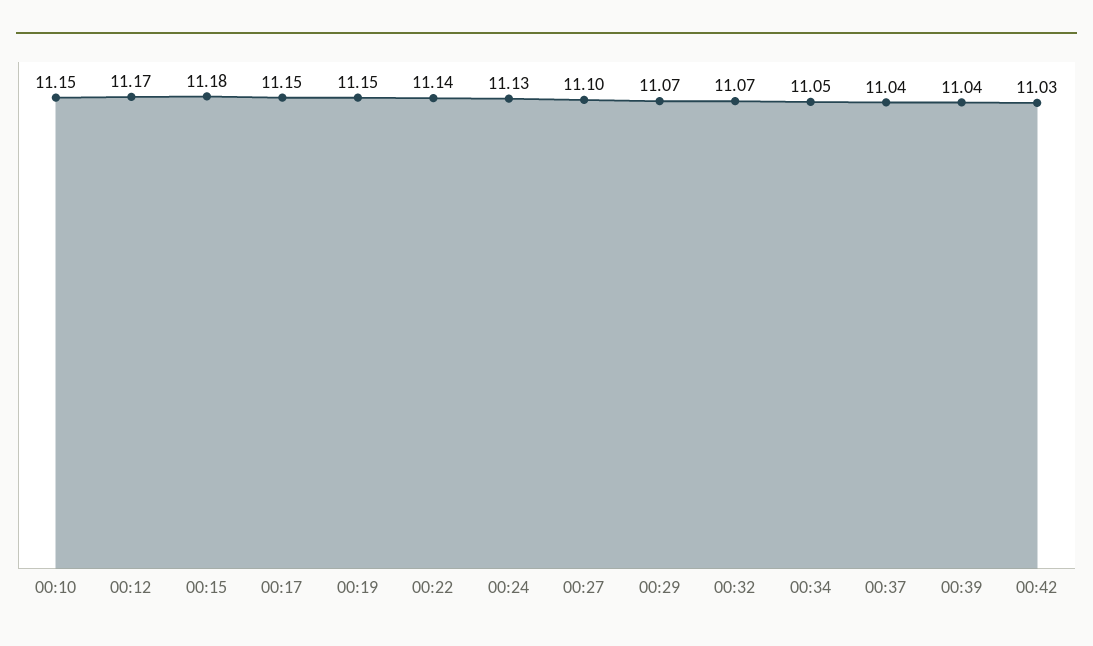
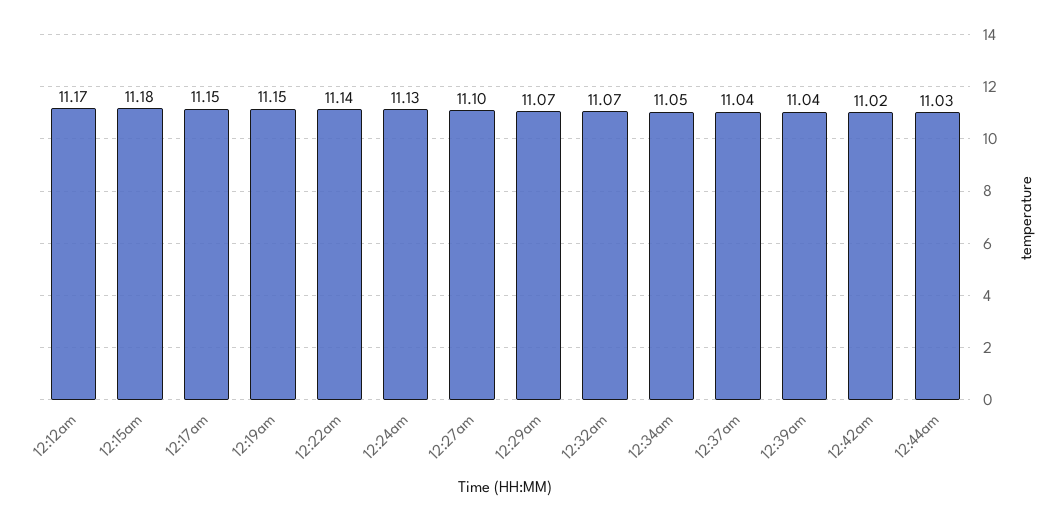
00:10: 11.15 -> none
00:42: 11.03 -> 11.02
12:44am: none -> 11.03

